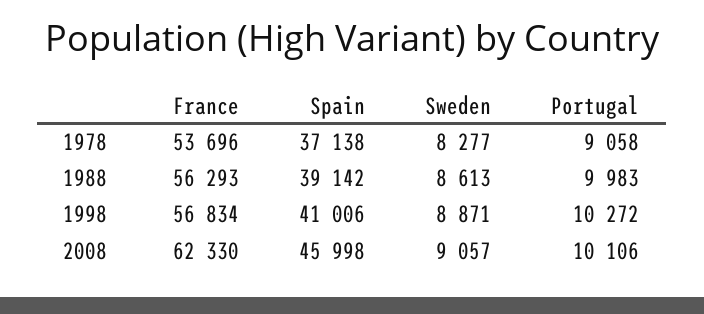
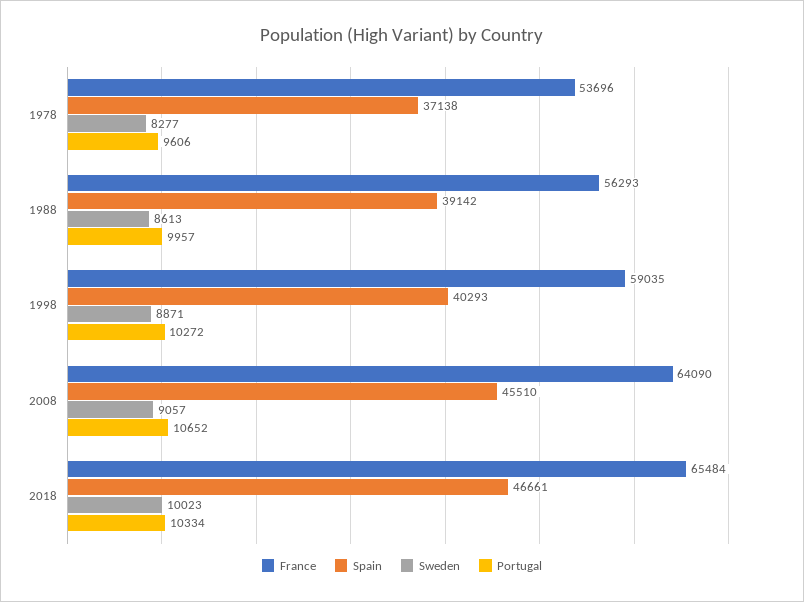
Portugal, 1978: 9058 -> 9606
Portugal, 1988: 9983 -> 9957
France, 1998: 56834 -> 59035
Spain, 1998: 41006 -> 40293
France, 2008: 62330 -> 64090
Spain, 2008: 45998 -> 45510
Portugal, 2008: 10106 -> 10652
France, 2018: none -> 65484
Spain, 2018: none -> 46661
Sweden, 2018: none -> 10023
Portugal, 2018: none -> 10334

